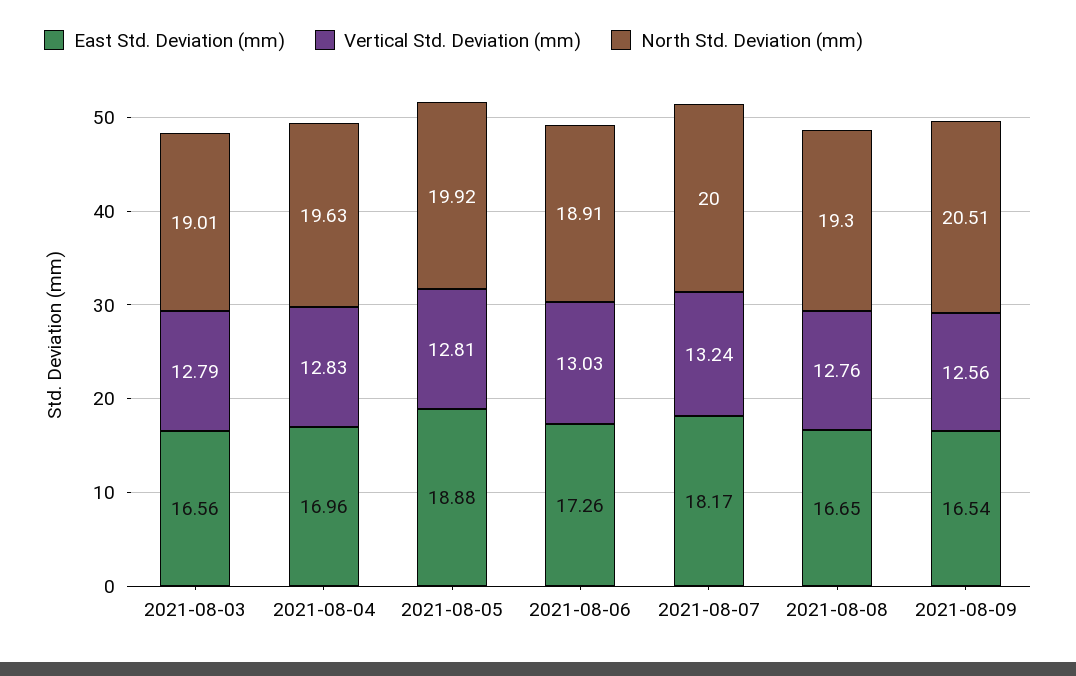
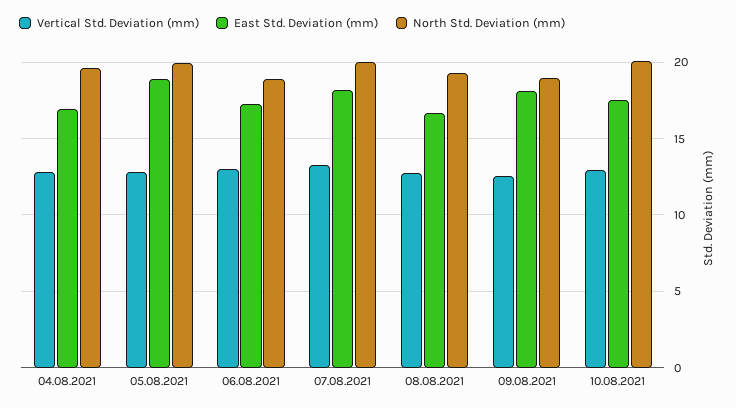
East Std. Deviation (mm), 2021-08-03: 16.56 -> none
Vertical Std. Deviation (mm), 2021-08-03: 12.79 -> none
North Std. Deviation (mm), 2021-08-03: 19.01 -> none
East Std. Deviation (mm), 2021-08-09: 16.54 -> 18
North Std. Deviation (mm), 2021-08-09: 20.51 -> 19
Vertical Std. Deviation (mm), 10.08.2021: none -> 13
East Std. Deviation (mm), 10.08.2021: none -> 17.5
North Std. Deviation (mm), 10.08.2021: none -> 20

